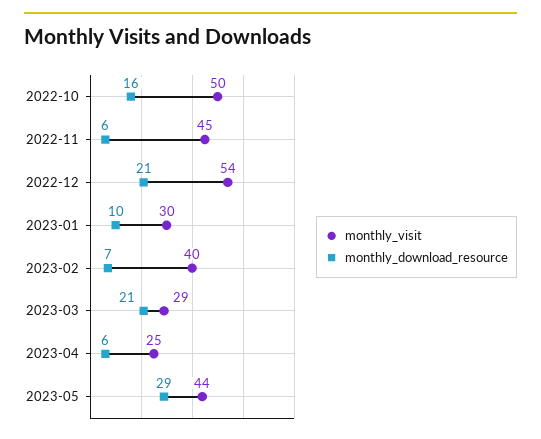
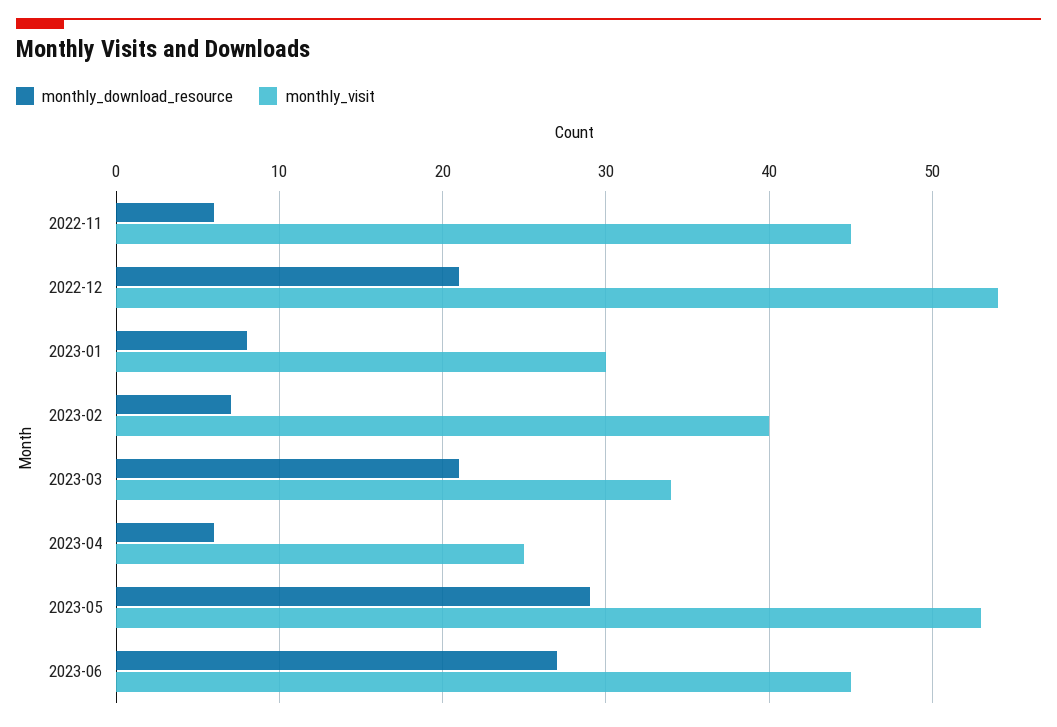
monthly_visit, 2022-10: 50 -> none
monthly_download_resource, 2022-10: 16 -> none
monthly_download_resource, 2023-01: 10 -> 8
monthly_visit, 2023-03: 29 -> 34
monthly_visit, 2023-05: 44 -> 53
monthly_download_resource, 2023-06: none -> 27
monthly_visit, 2023-06: none -> 45

